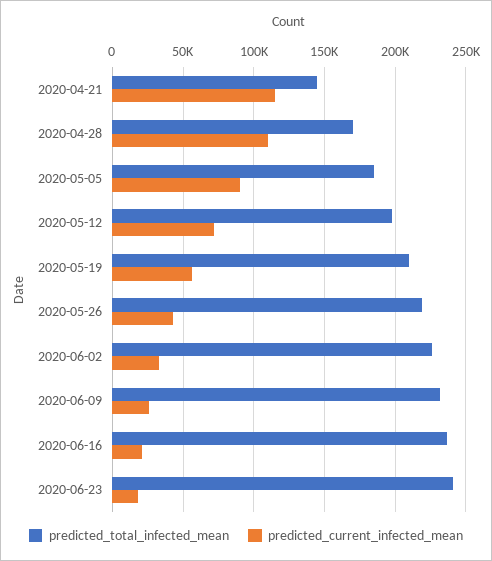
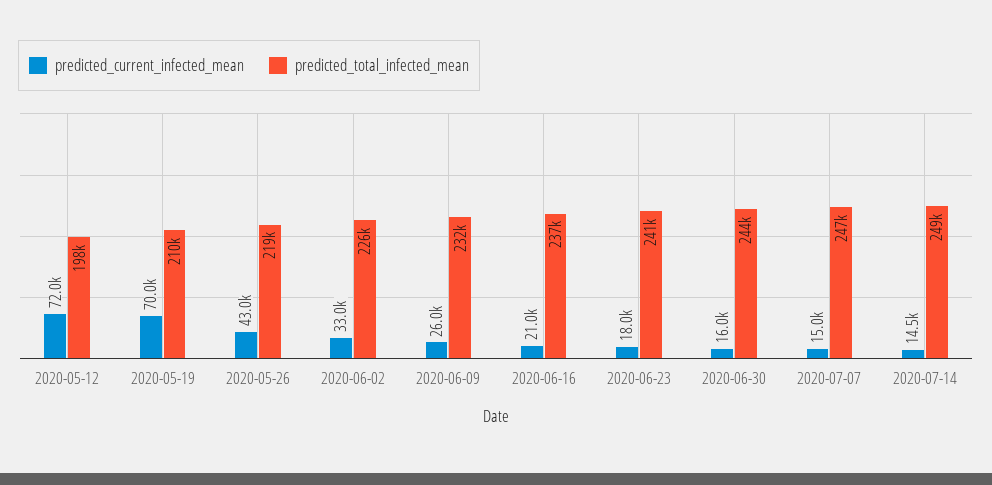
predicted_total_infected_mean, 2020-04-21: 145000 -> none
predicted_current_infected_mean, 2020-04-21: 115000 -> none
predicted_total_infected_mean, 2020-04-28: 170000 -> none
predicted_current_infected_mean, 2020-04-28: 110000 -> none
predicted_total_infected_mean, 2020-05-05: 185000 -> none
predicted_current_infected_mean, 2020-05-05: 90000 -> none
predicted_current_infected_mean, 2020-05-19: 55000 -> 70000
predicted_current_infected_mean, 2020-06-30: none -> 16000
predicted_total_infected_mean, 2020-06-30: none -> 244000
predicted_current_infected_mean, 2020-07-07: none -> 15000
predicted_total_infected_mean, 2020-07-07: none -> 247000
predicted_current_infected_mean, 2020-07-14: none -> 14500
predicted_total_infected_mean, 2020-07-14: none -> 249000

